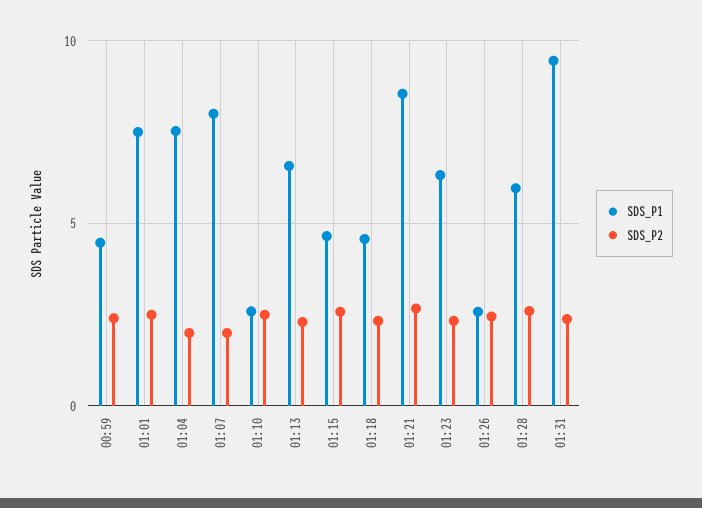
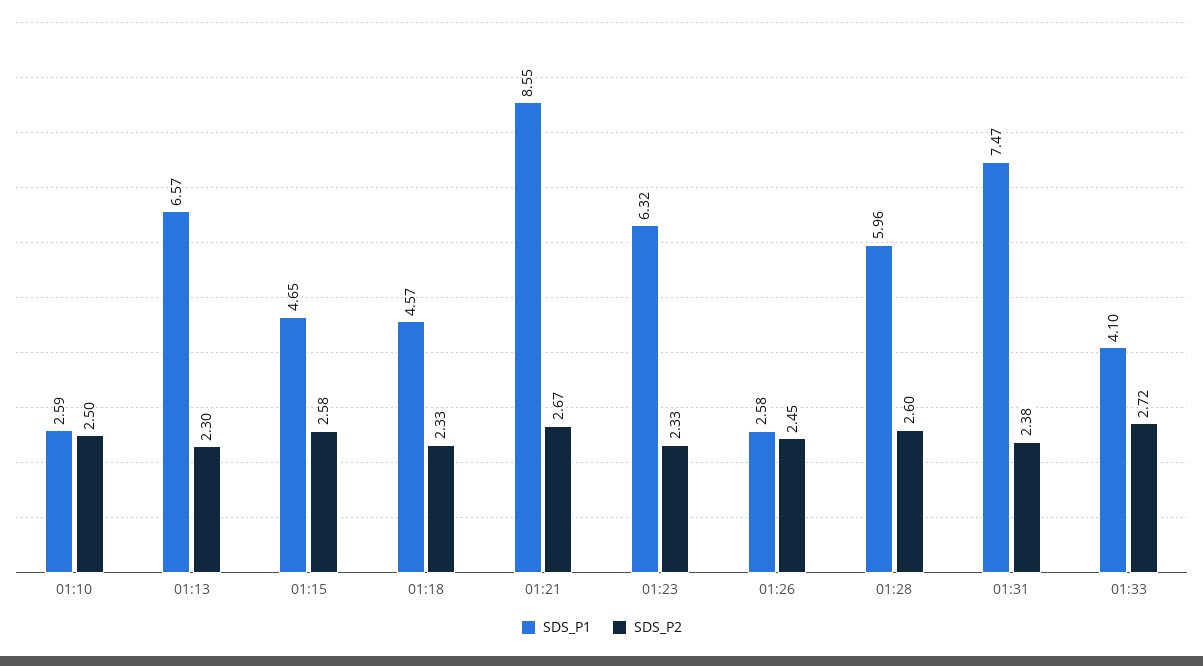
SDS_P1, 00:59: 4.5 -> none
SDS_P2, 00:59: 2.5 -> none
SDS_P1, 01:01: 7.5 -> none
SDS_P2, 01:01: 2.5 -> none
SDS_P1, 01:04: 7.5 -> none
SDS_P2, 01:04: 2 -> none
SDS_P1, 01:07: 8 -> none
SDS_P2, 01:07: 2 -> none
SDS_P1, 01:31: 9.5 -> 7.47
SDS_P1, 01:33: none -> 4.1
SDS_P2, 01:33: none -> 2.72

